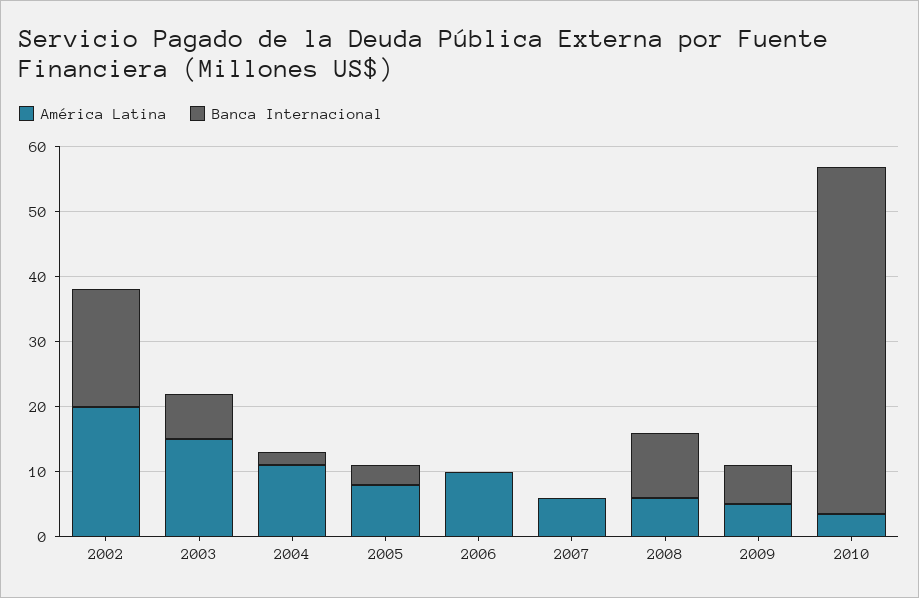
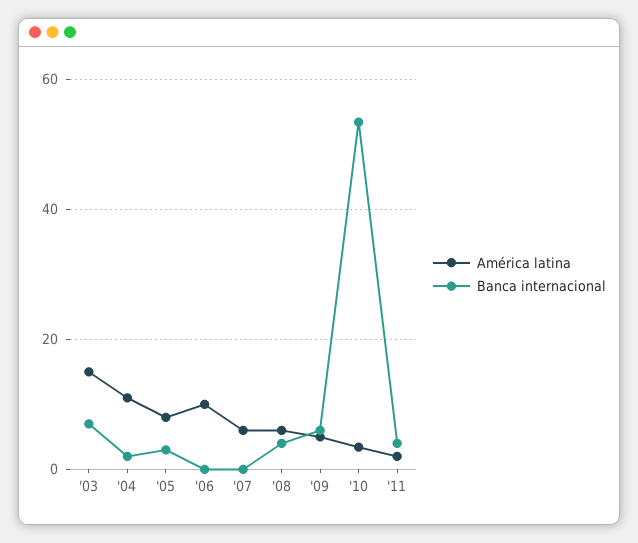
América Latina, 2002: 20 -> none
Banca Internacional, 2002: 18 -> none
Banca Internacional, 2008: 10 -> 4
América Latina, '11: none -> 2
Banca Internacional, '11: none -> 4

